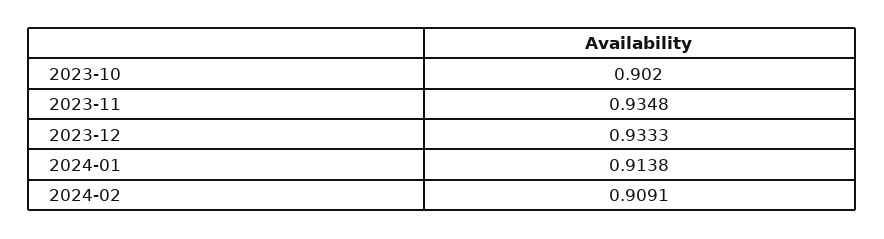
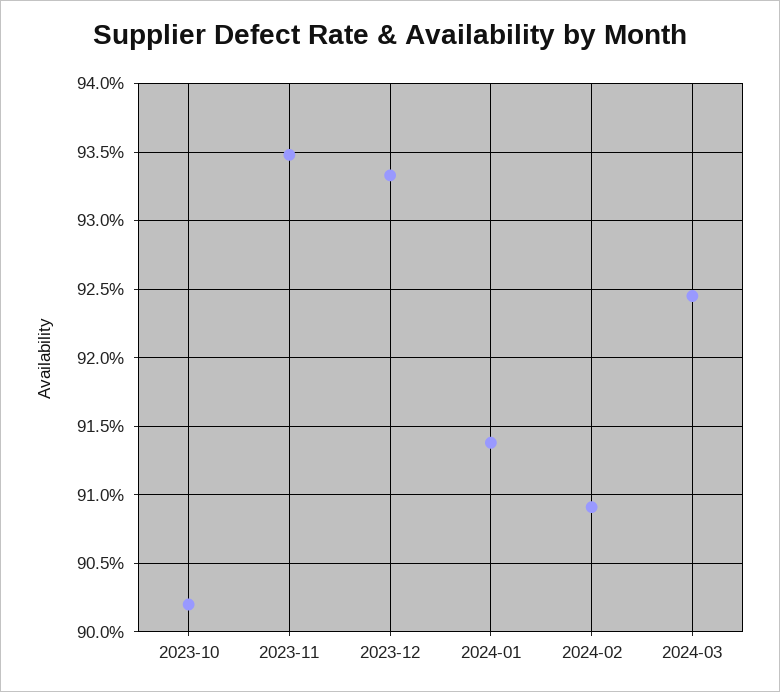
2024-03: none -> 0.9245

